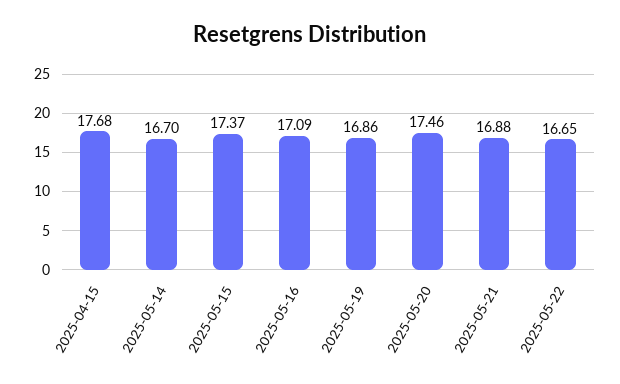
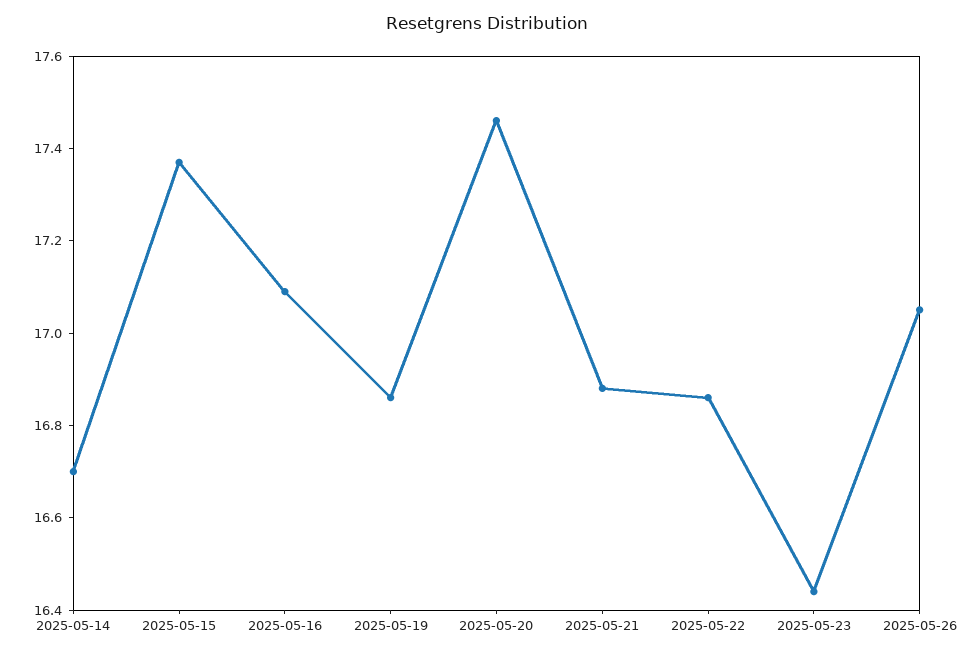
2025-04-15: 17.68 -> none
2025-05-22: 16.65 -> 16.85
2025-05-23: none -> 16.45
2025-05-26: none -> 17.05

